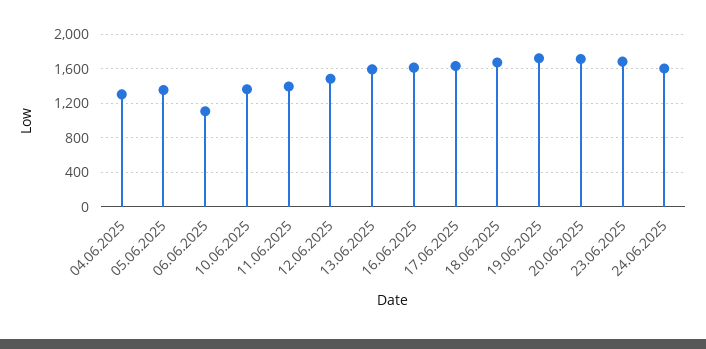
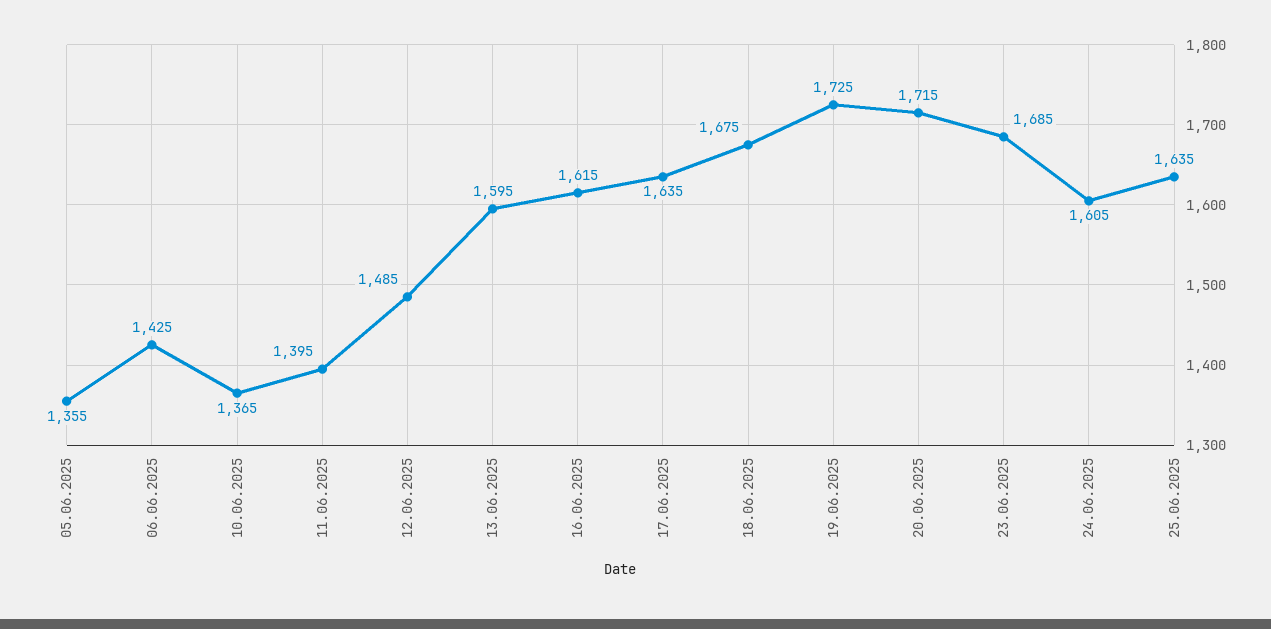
04.06.2025: 1300 -> none
06.06.2025: 1100 -> 1425
25.06.2025: none -> 1635

